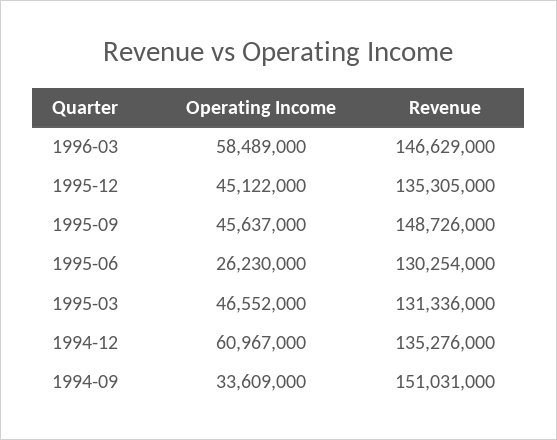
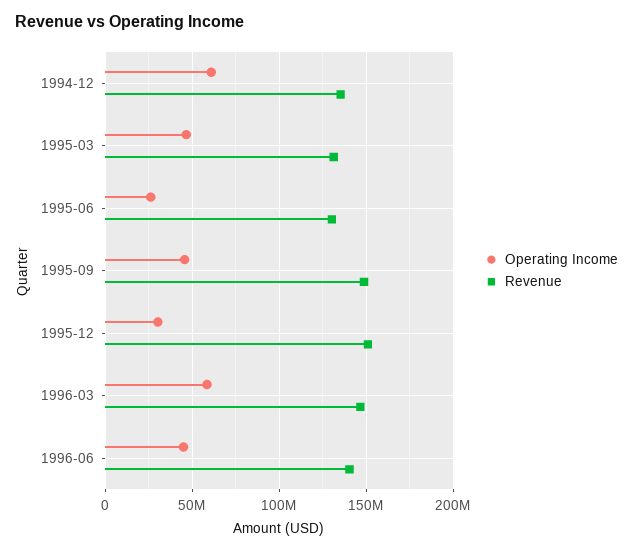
Operating Income, 1995-12: 45122000 -> 30000000
Revenue, 1995-12: 135305000 -> 150000000
Operating Income, 1994-09: 33609000 -> none
Revenue, 1994-09: 151031000 -> none
Operating Income, 1996-06: none -> 45000000
Revenue, 1996-06: none -> 140000000

